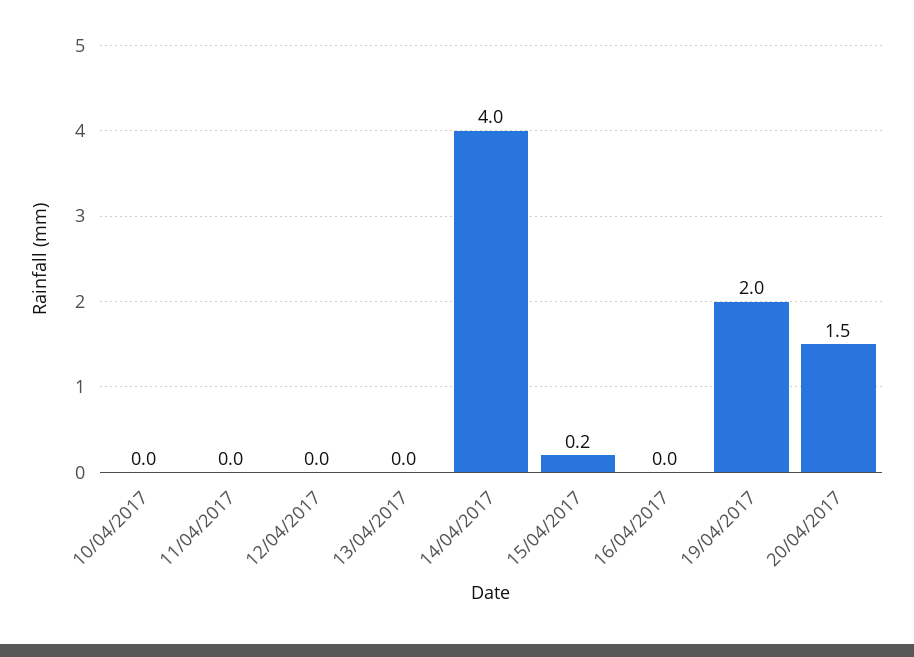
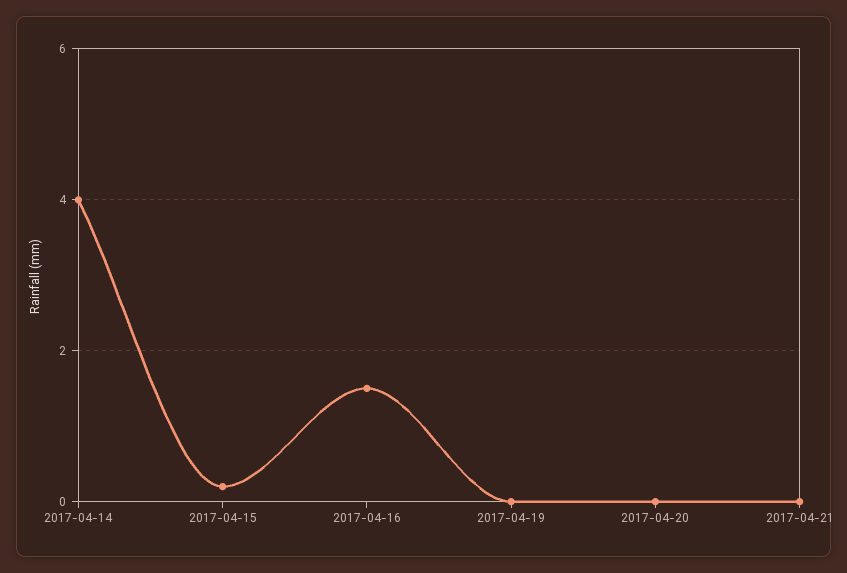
10/04/2017: 0 -> none
11/04/2017: 0 -> none
12/04/2017: 0 -> none
13/04/2017: 0 -> none
16/04/2017: 0 -> 1.5
19/04/2017: 2 -> 0
20/04/2017: 1.5 -> 0
2017-04-21: none -> 0

